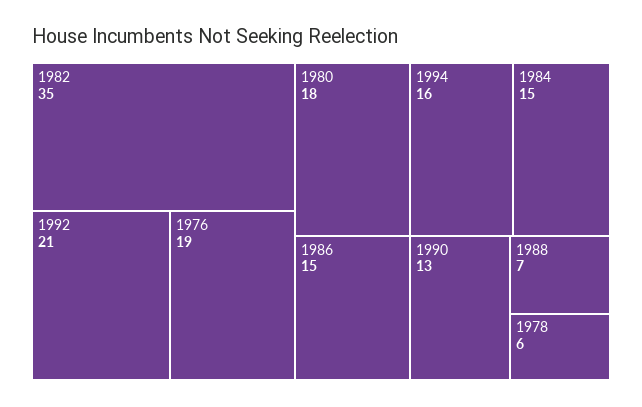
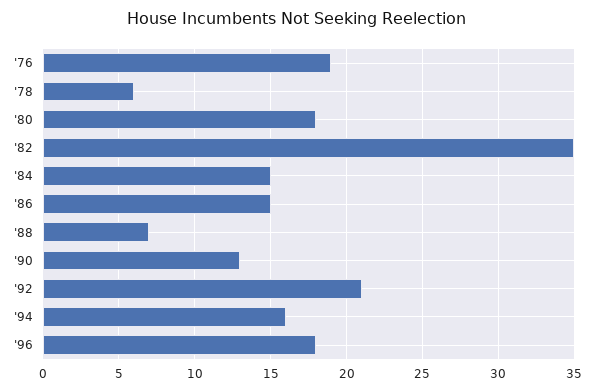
'96: none -> 18

